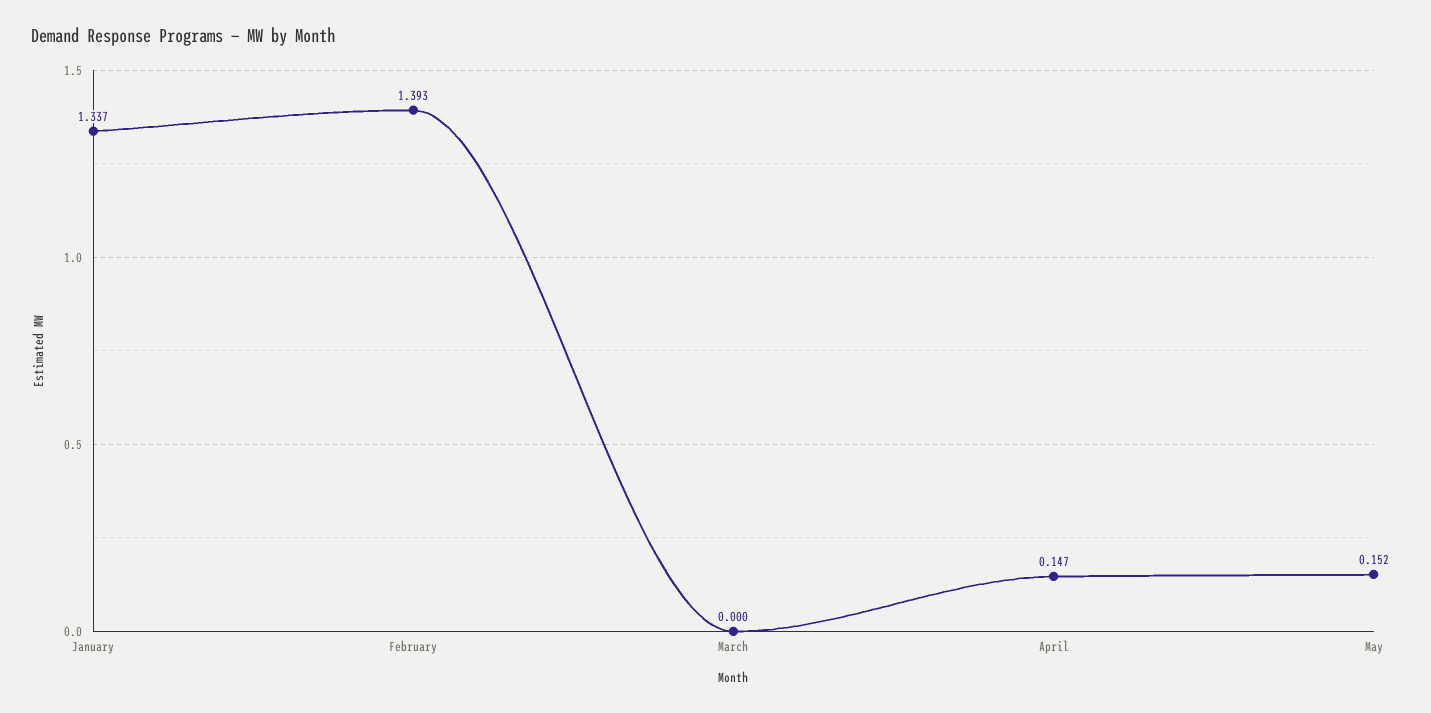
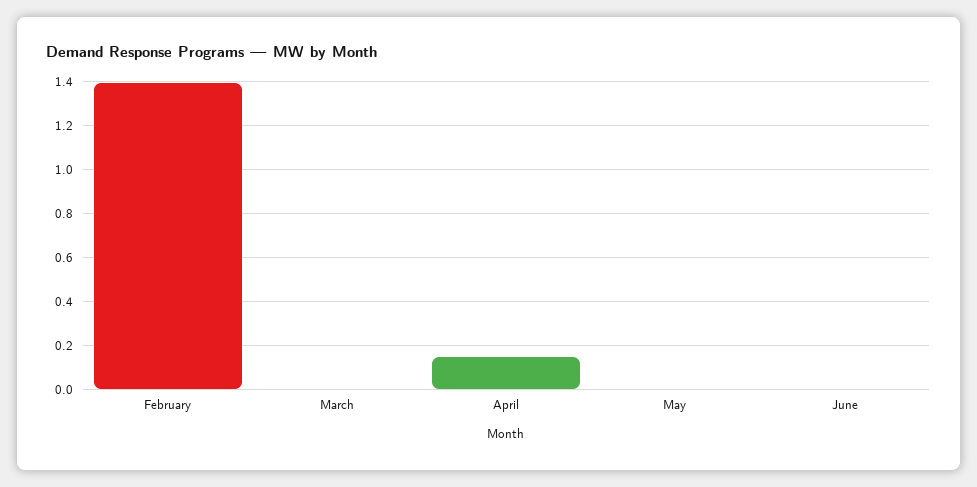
January: 1.337 -> none
May: 0.152 -> 0
June: none -> 0

